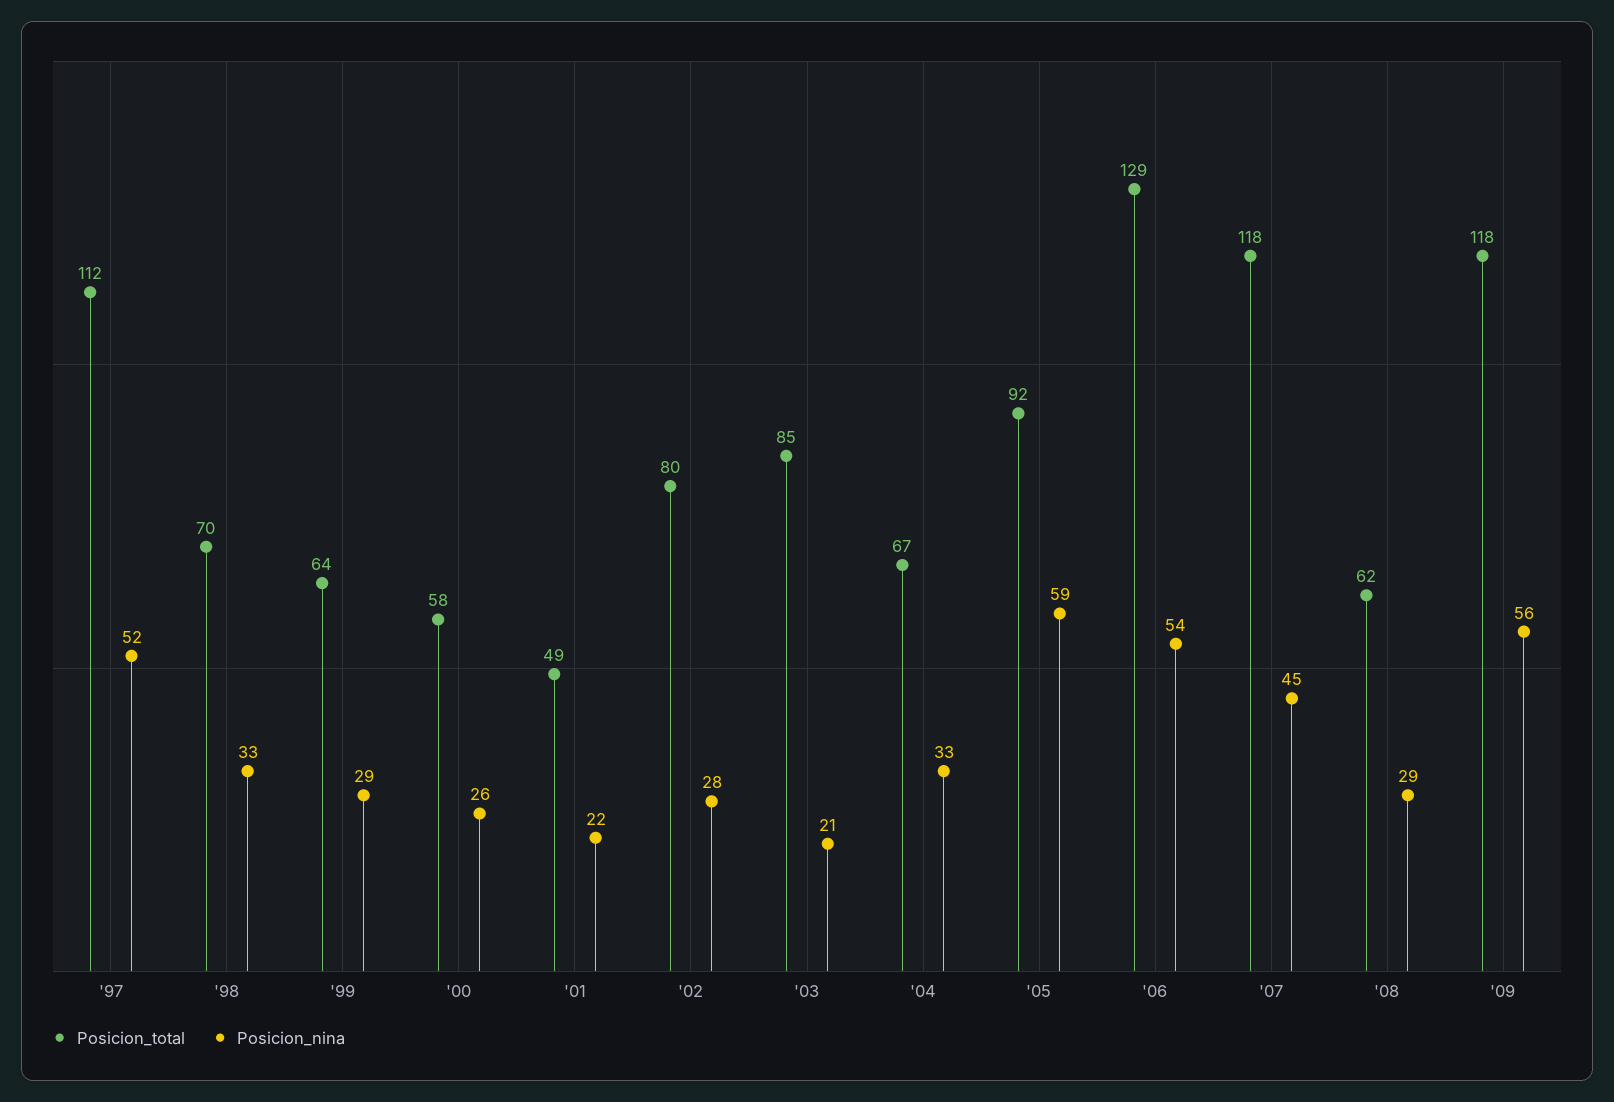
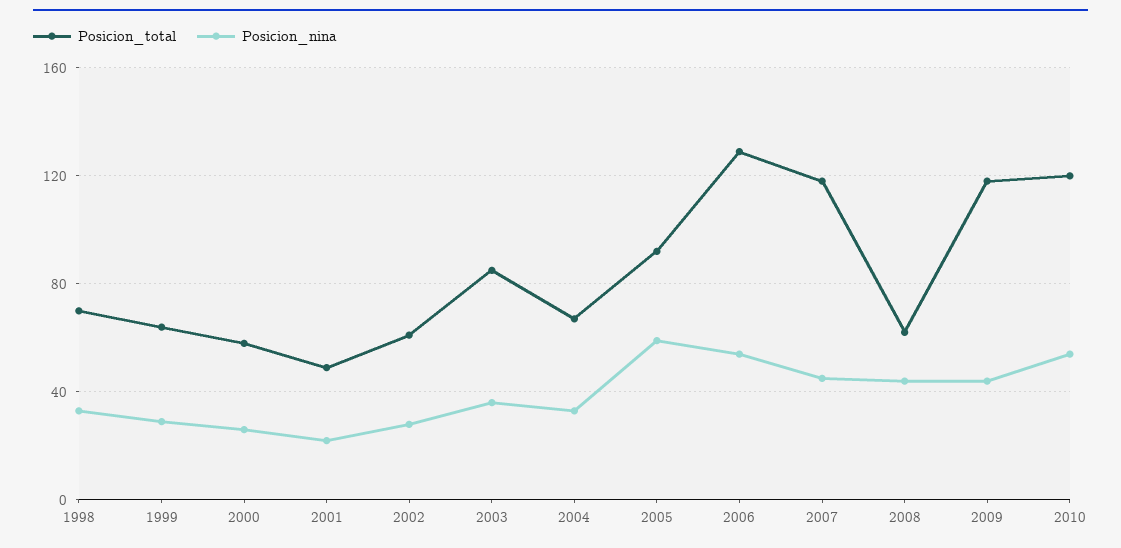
Posicion_total, '97: 112 -> none
Posicion_nina, '97: 52 -> none
Posicion_total, '02: 80 -> 60
Posicion_nina, '03: 21 -> 35
Posicion_nina, '08: 29 -> 45
Posicion_nina, '09: 56 -> 45
Posicion_total, 2010: none -> 120
Posicion_nina, 2010: none -> 55

